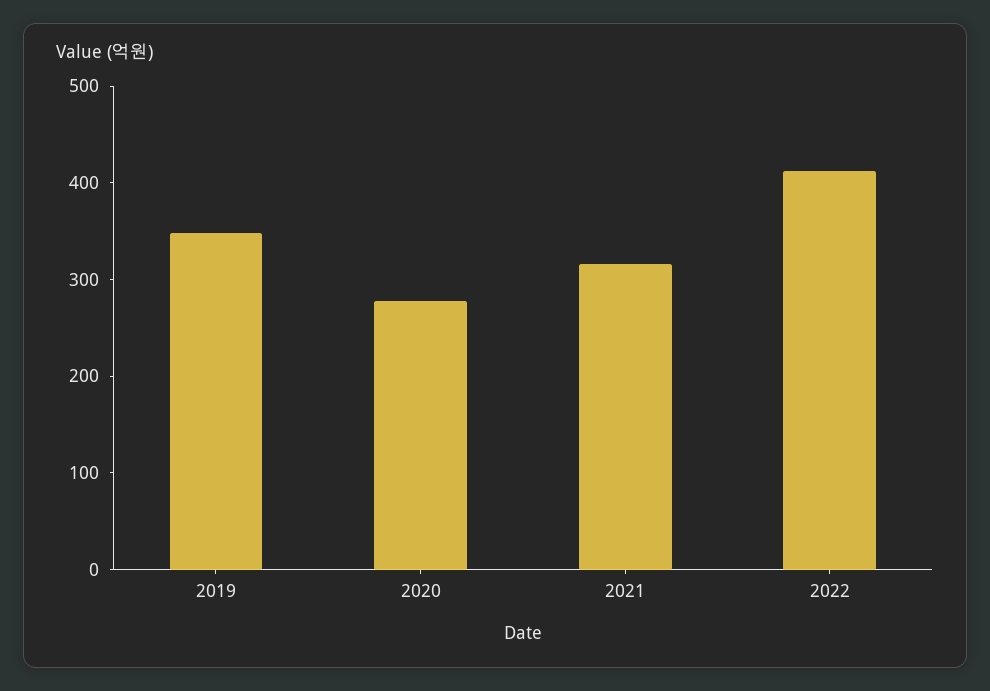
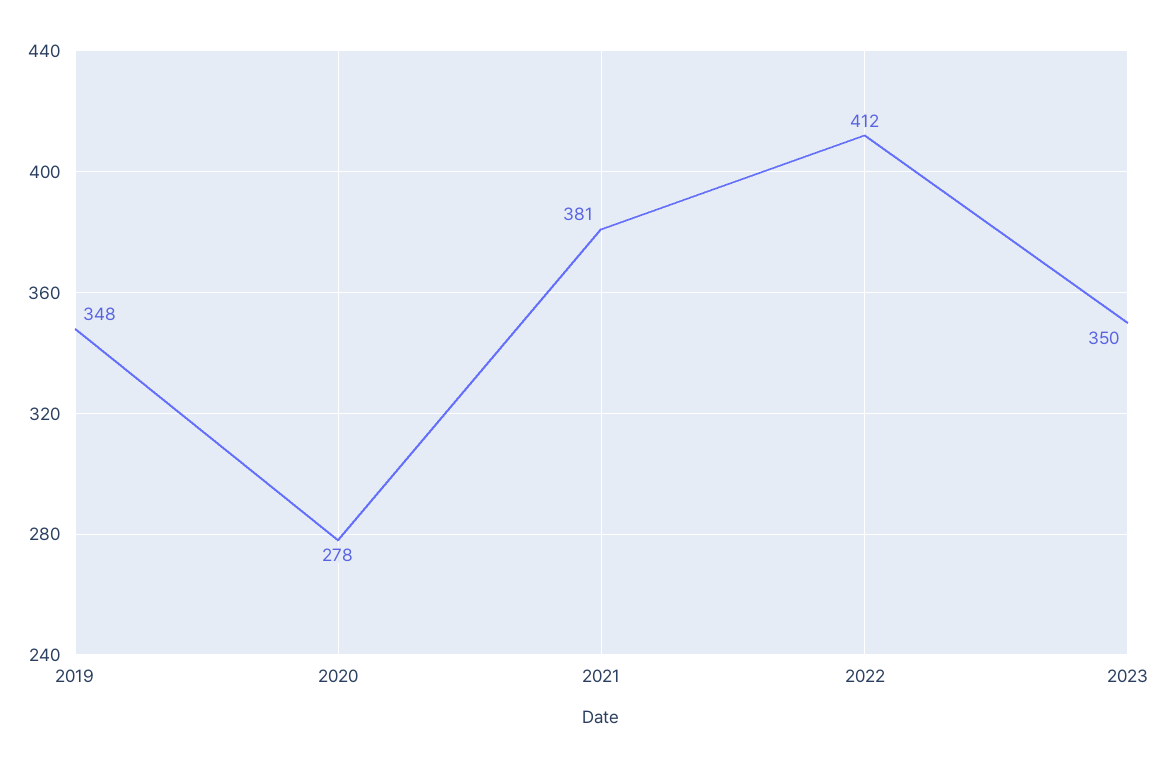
2021: 320 -> 381
2023: none -> 350

